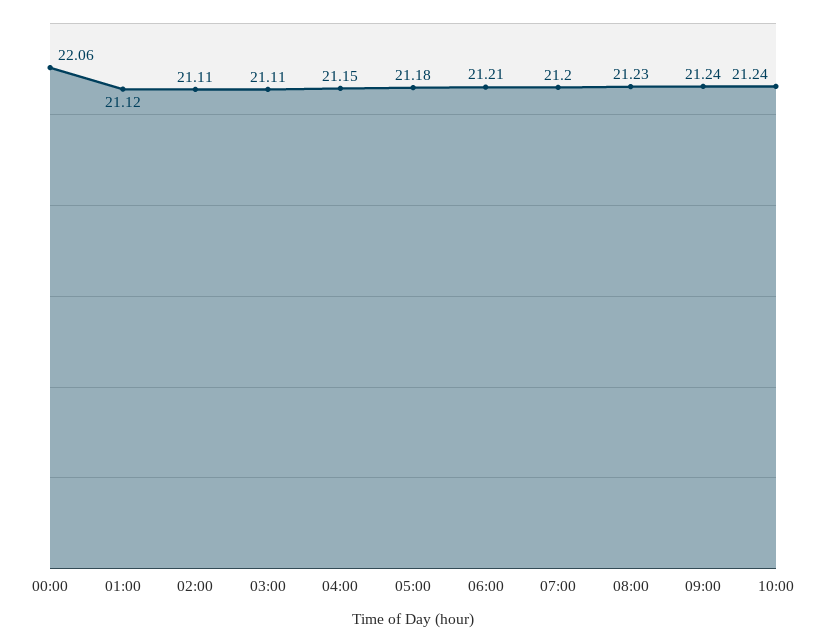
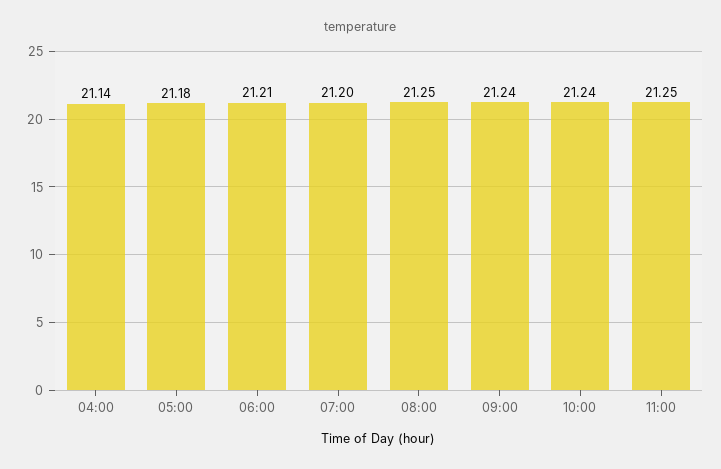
00:00: 22.06 -> none
01:00: 21.12 -> none
02:00: 21.11 -> none
03:00: 21.11 -> none
04:00: 21.15 -> 21.14
08:00: 21.23 -> 21.25
11:00: none -> 21.25

